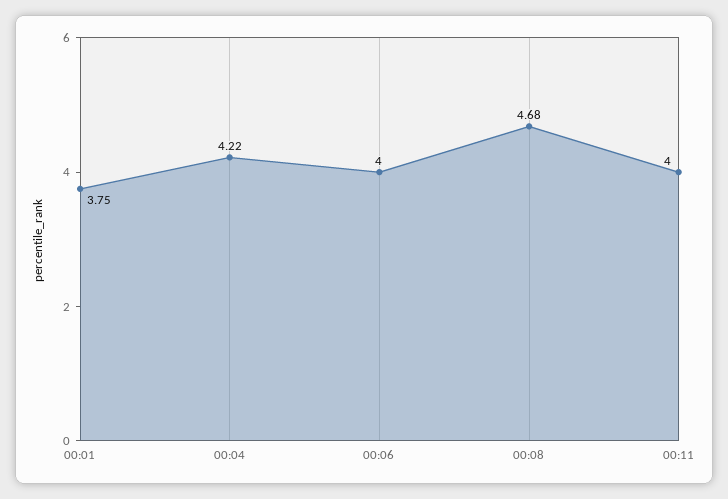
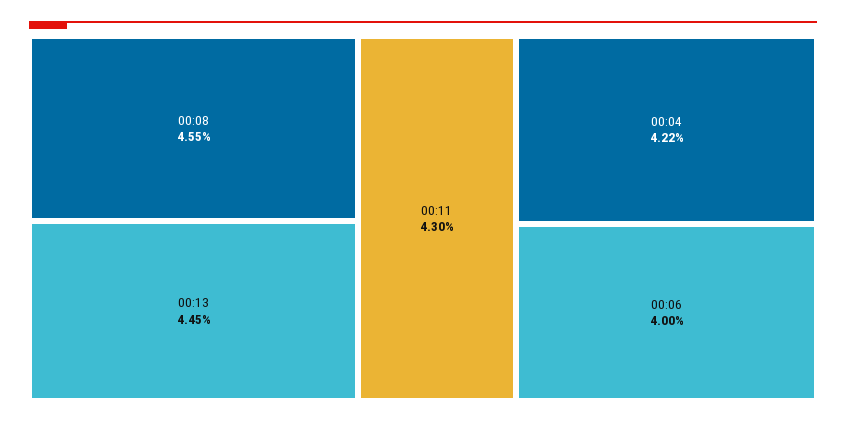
00:01: 3.75 -> none
00:08: 4.68 -> 4.55
00:11: 4 -> 4.3
00:13: none -> 4.45

